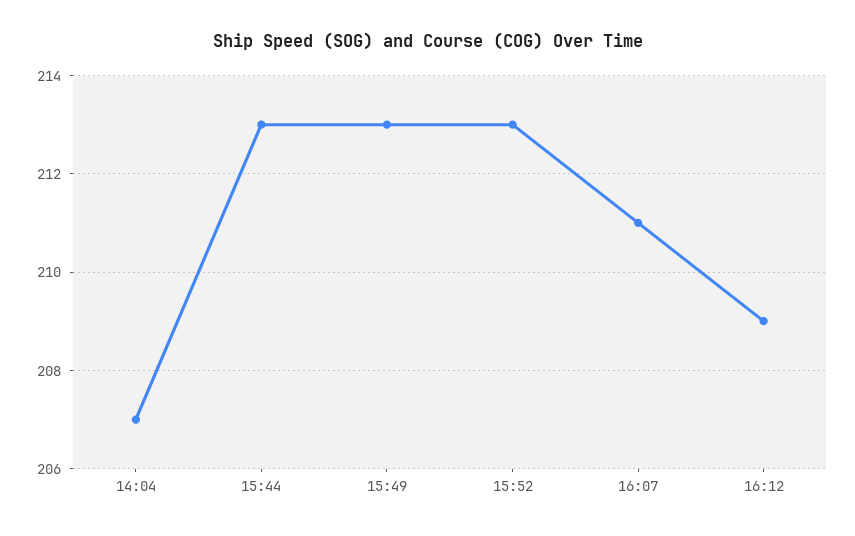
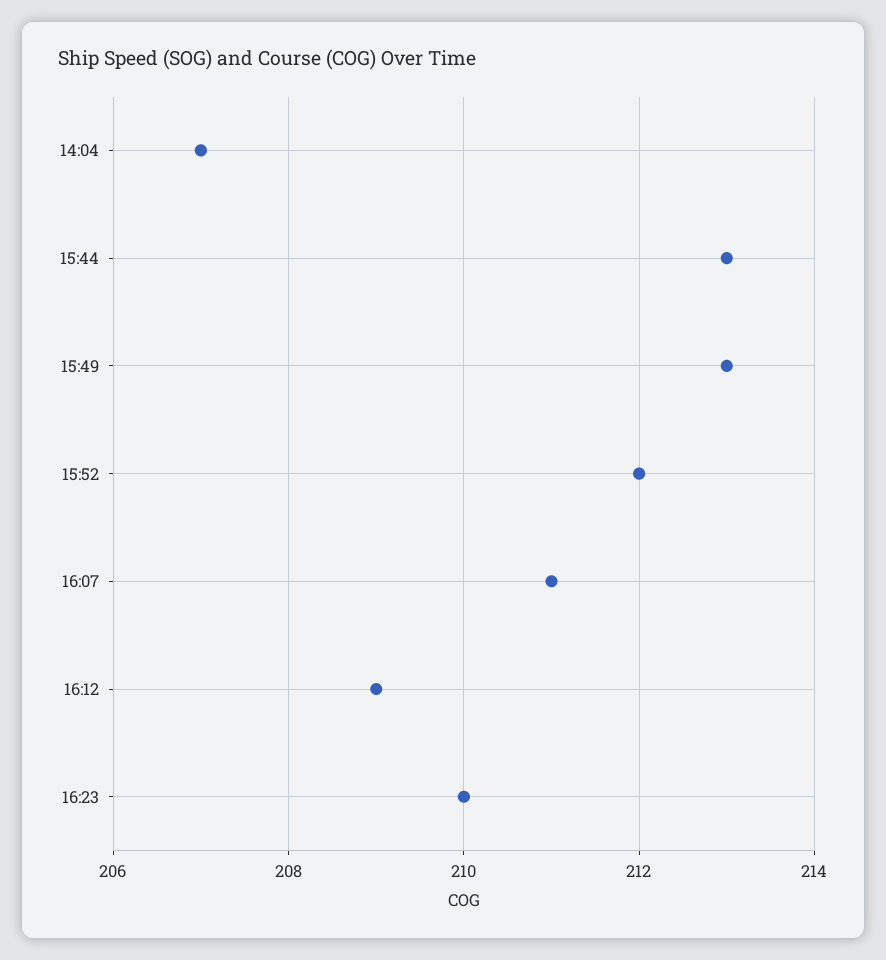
15:52: 213 -> 212
16:23: none -> 210

